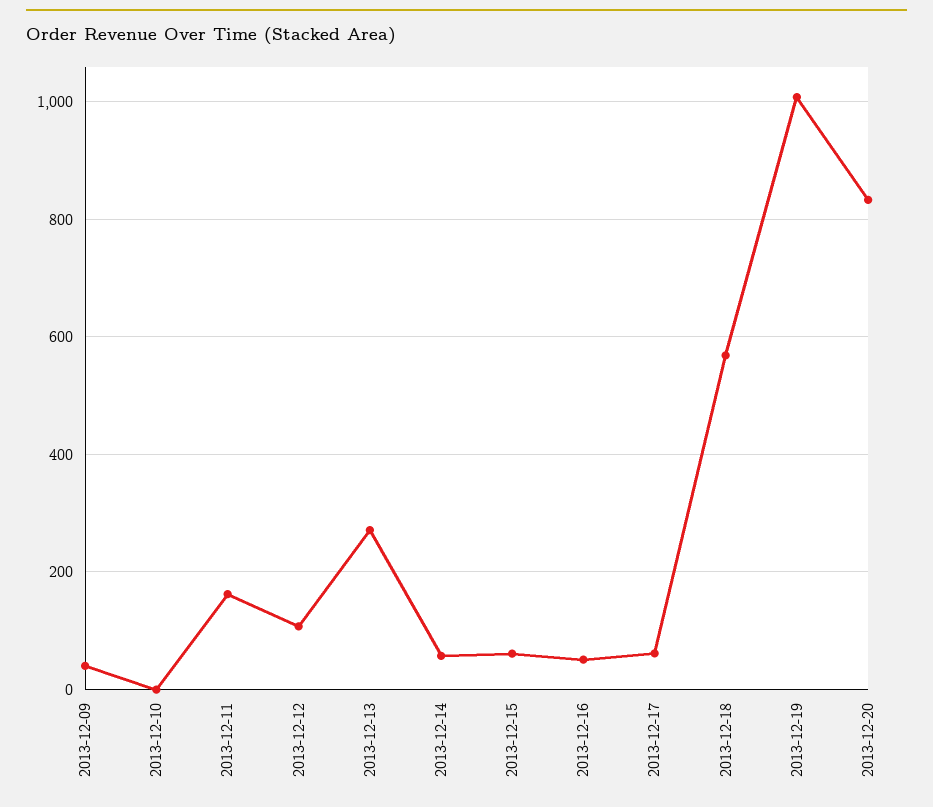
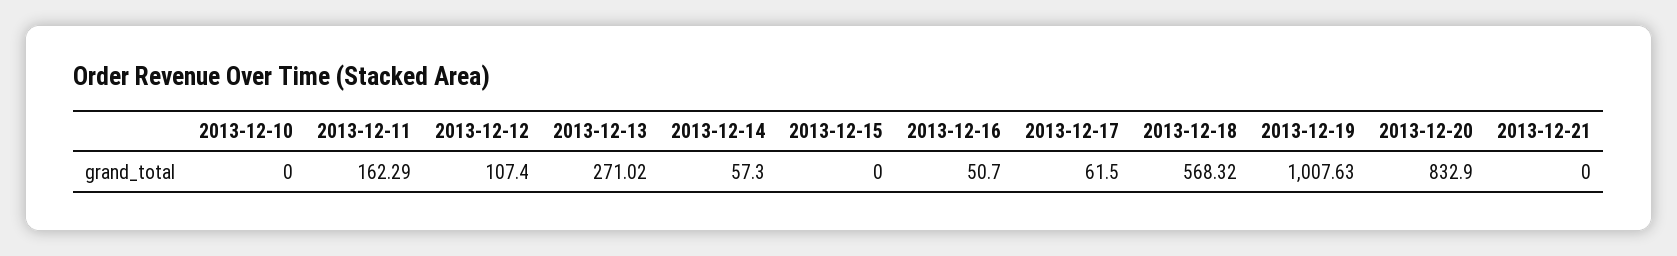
2013-12-09: 40 -> none
2013-12-15: 60 -> 0
2013-12-21: none -> 0

